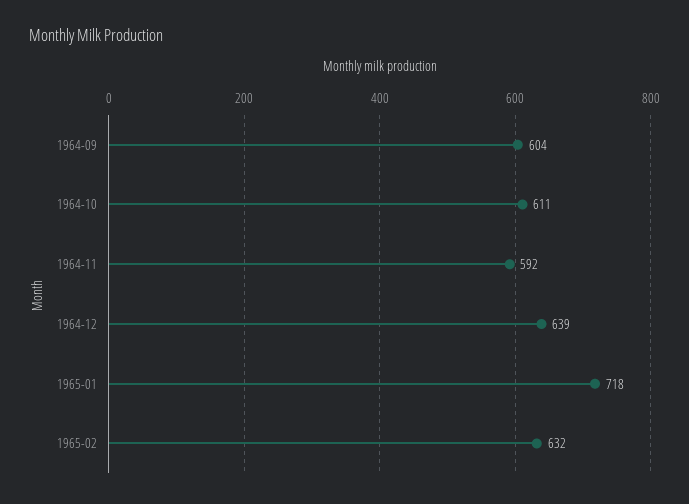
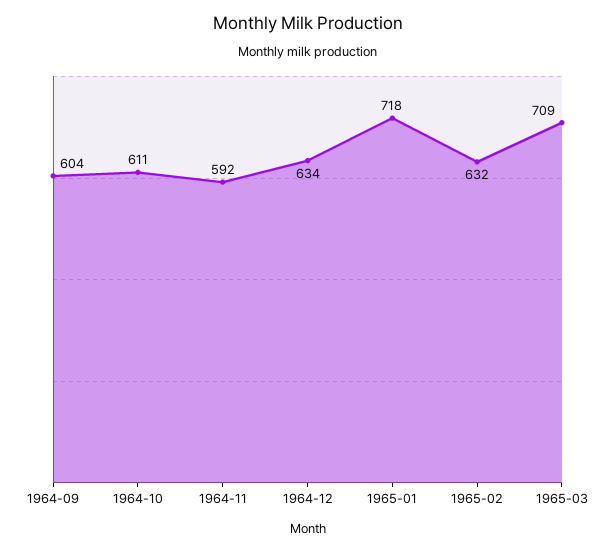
1964-12: 639 -> 634
1965-03: none -> 709

